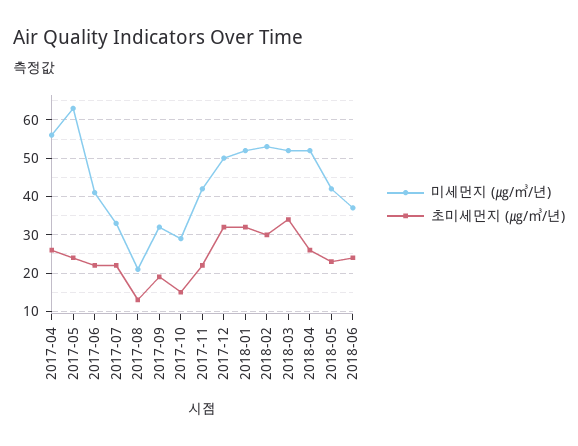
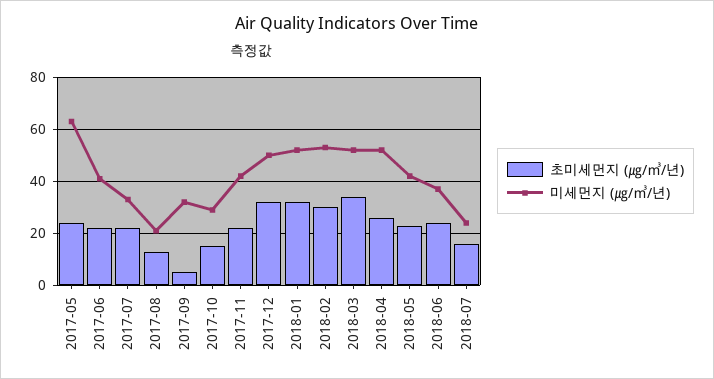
미세먼지 (㎍/㎥/년), 2017-04: 55 -> none
초미세먼지 (㎍/㎥/년), 2017-04: 25 -> none
초미세먼지 (㎍/㎥/년), 2017-09: 20 -> 5
초미세먼지 (㎍/㎥/년), 2018-07: none -> 15
미세먼지 (㎍/㎥/년), 2018-07: none -> 25

